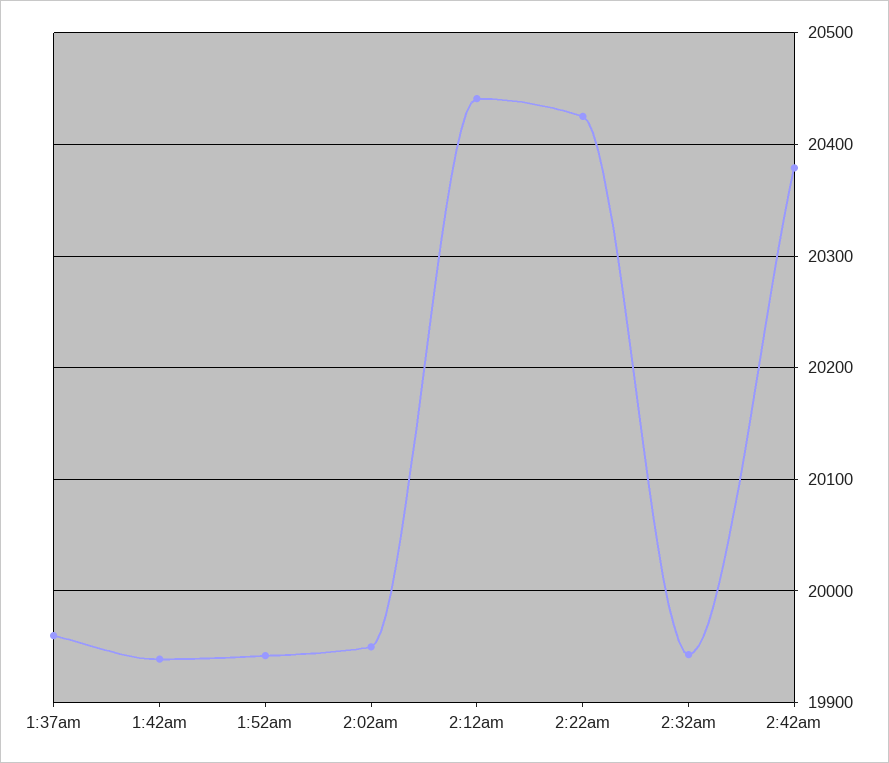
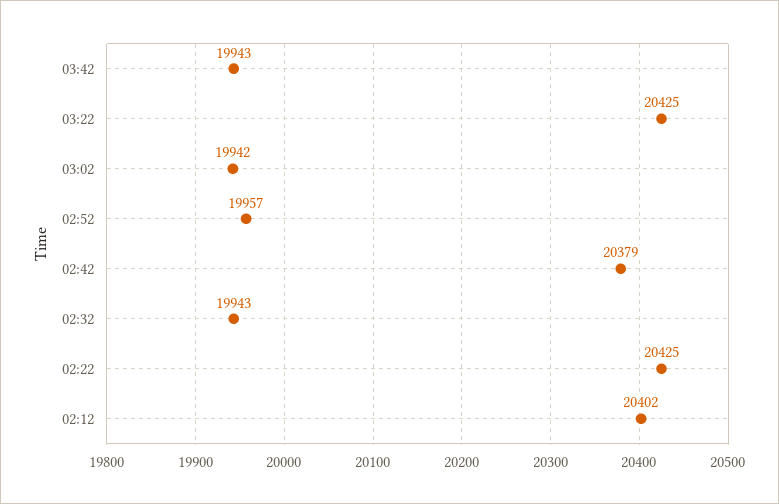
1:37am: 19960 -> none
1:42am: 19940 -> none
1:52am: 19940 -> none
2:02am: 19950 -> none
2:12am: 20440 -> 20402
03:42: none -> 19943
03:22: none -> 20425
03:02: none -> 19942
02:52: none -> 19957

